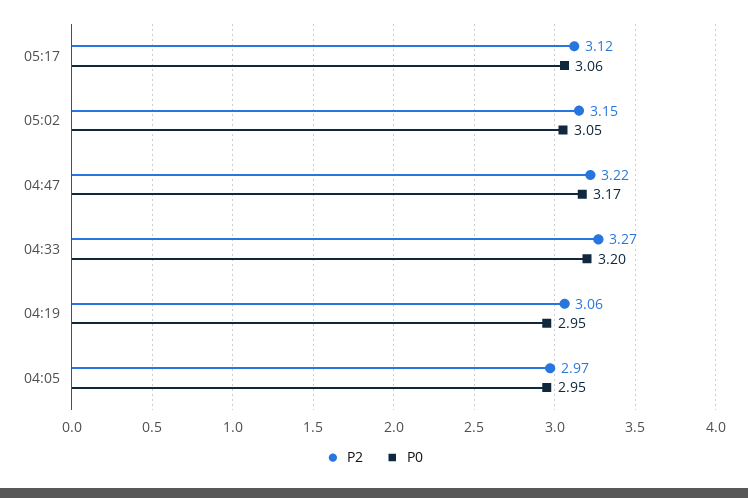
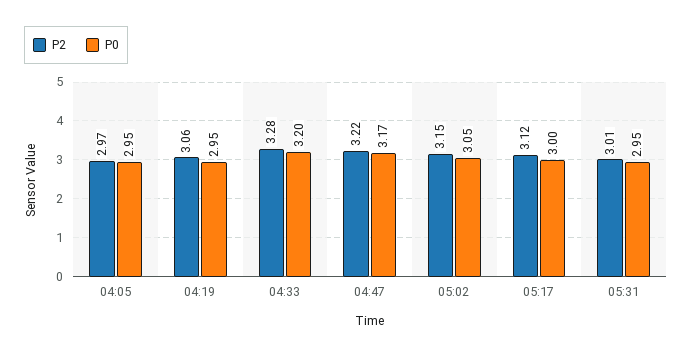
P0, 05:17: 3.06 -> 3
P2, 04:33: 3.27 -> 3.28
P2, 05:31: none -> 3.01
P0, 05:31: none -> 2.95

